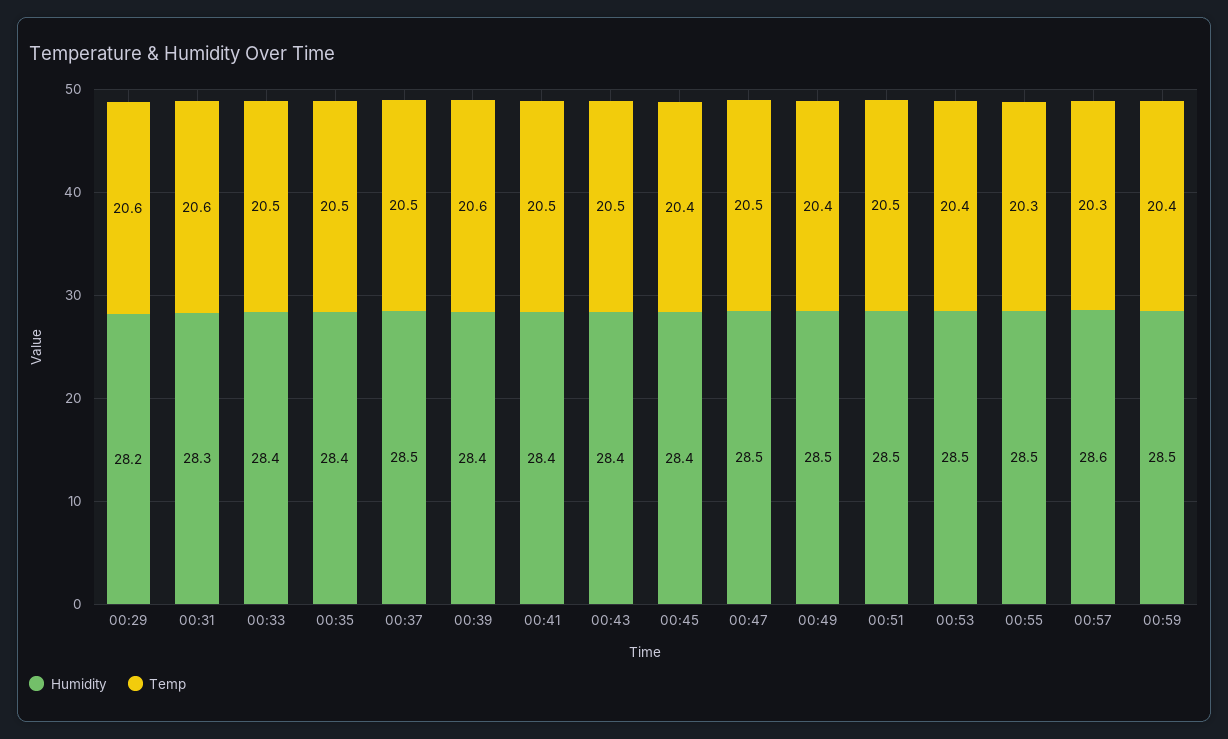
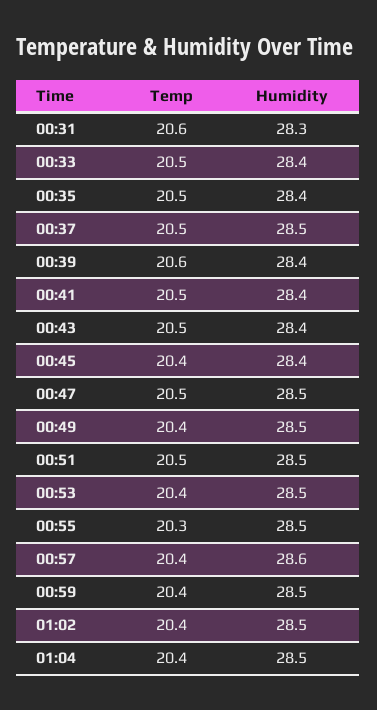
Humidity, 00:29: 28.2 -> none
Temp, 00:29: 20.6 -> none
Temp, 00:57: 20.3 -> 20.4
Temp, 01:02: none -> 20.4
Humidity, 01:02: none -> 28.5
Temp, 01:04: none -> 20.4
Humidity, 01:04: none -> 28.5

